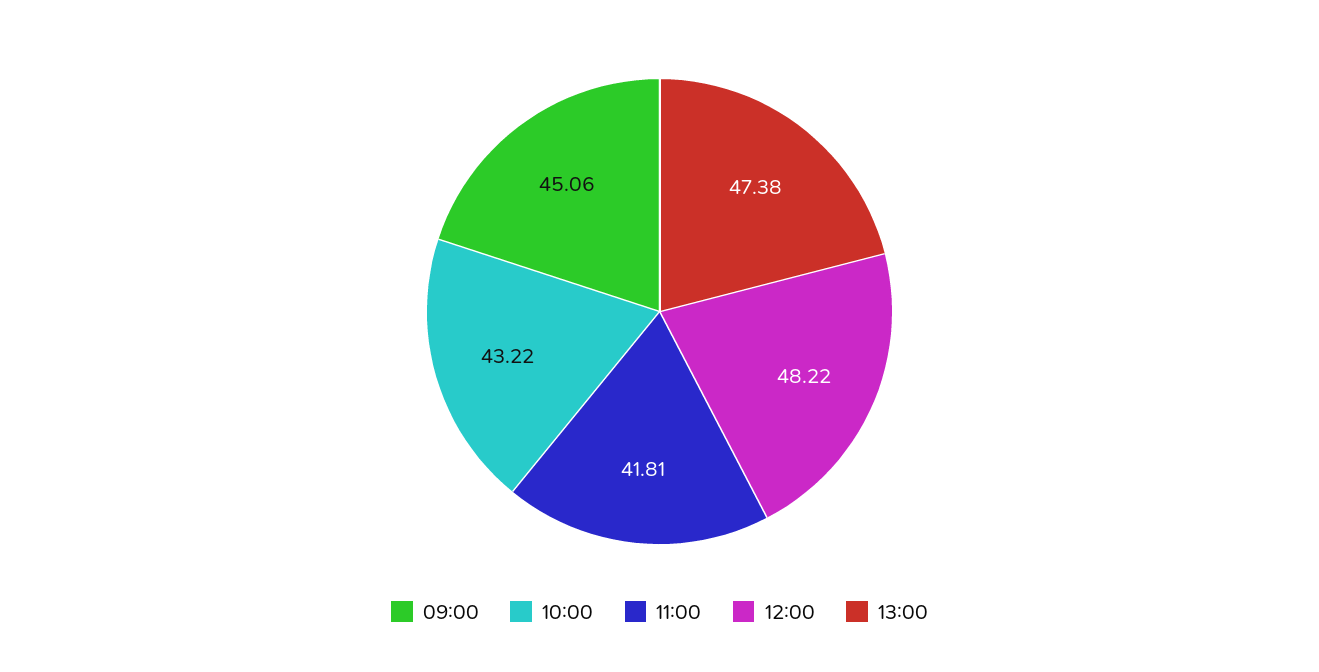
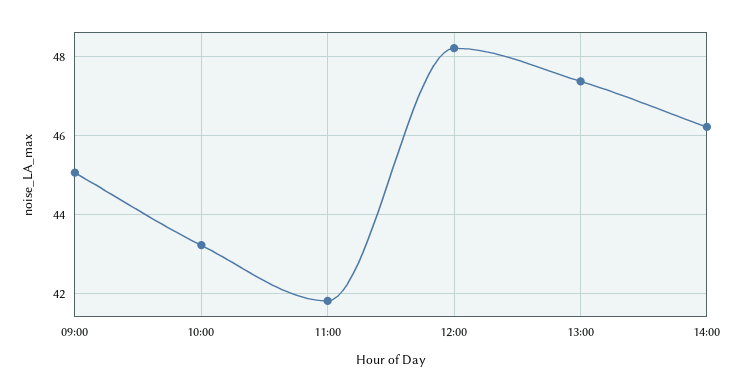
14:00: none -> 46.2

